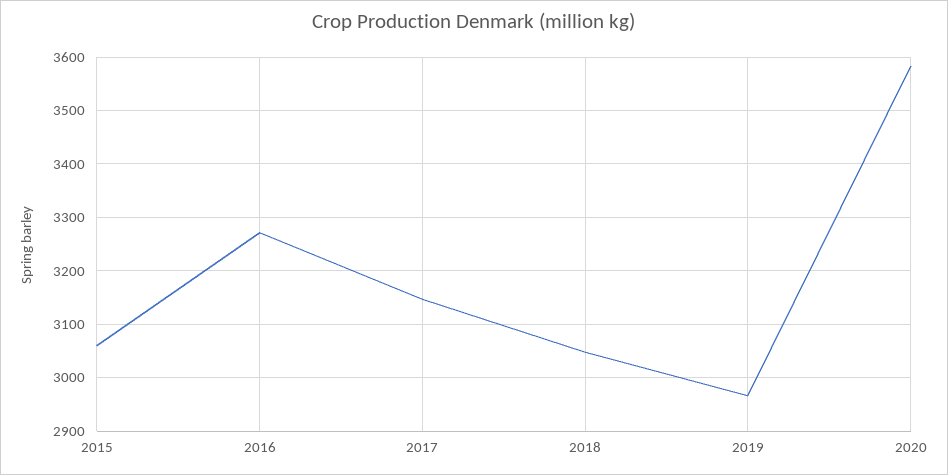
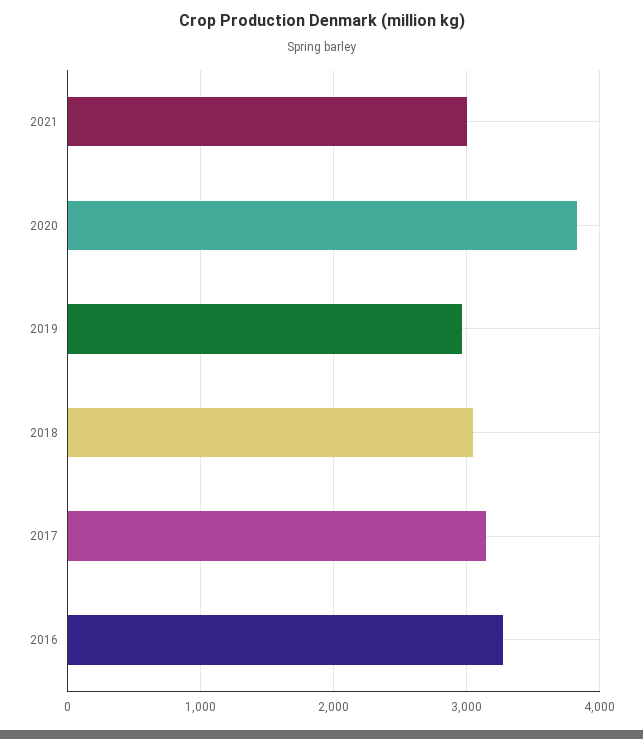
2015: 3060 -> none
2020: 3580 -> 3800
2021: none -> 3000

